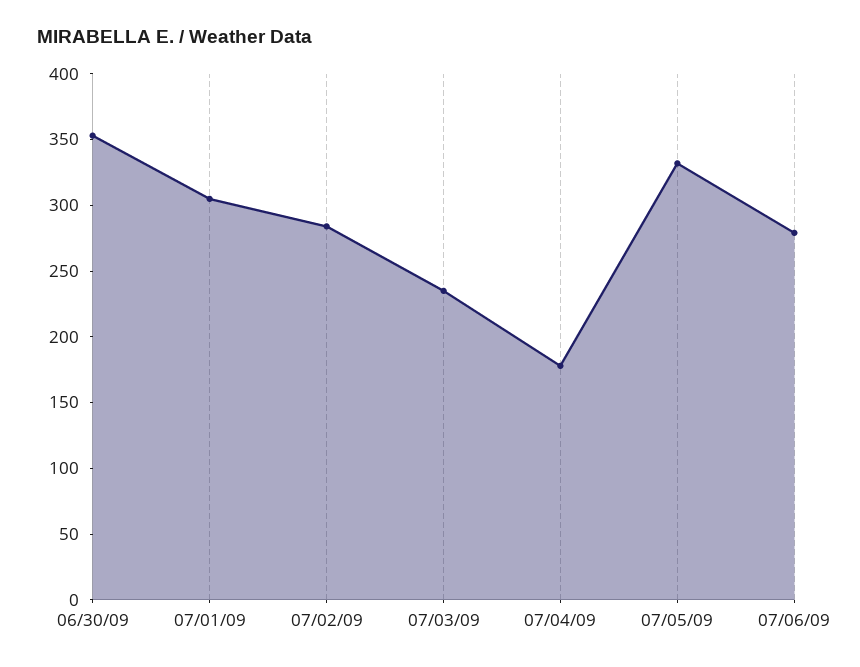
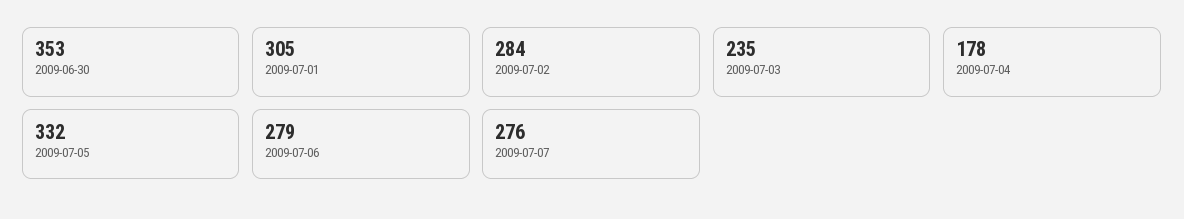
2009-07-07: none -> 276

